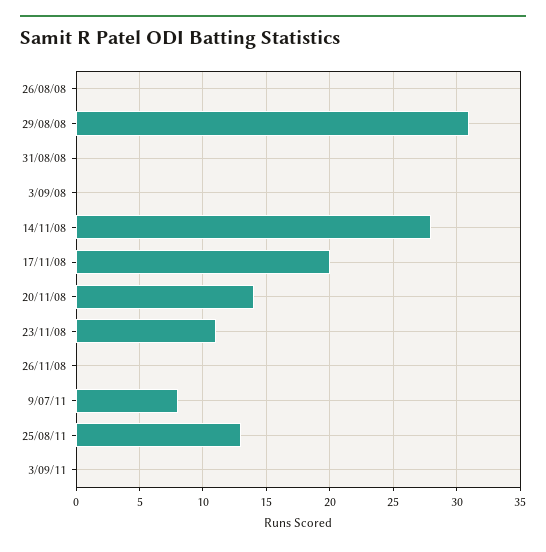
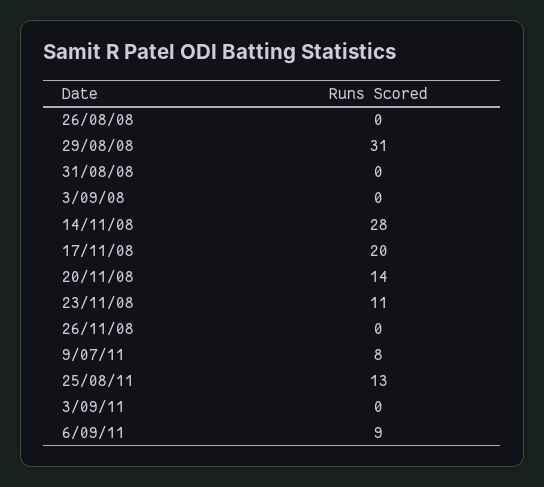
6/09/11: none -> 9

